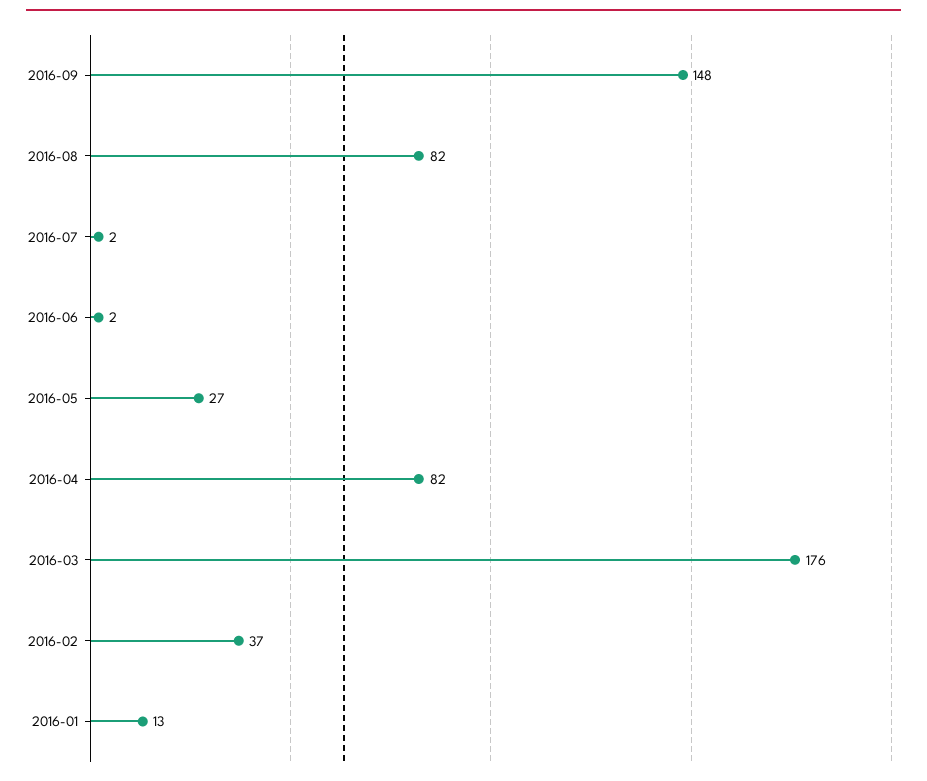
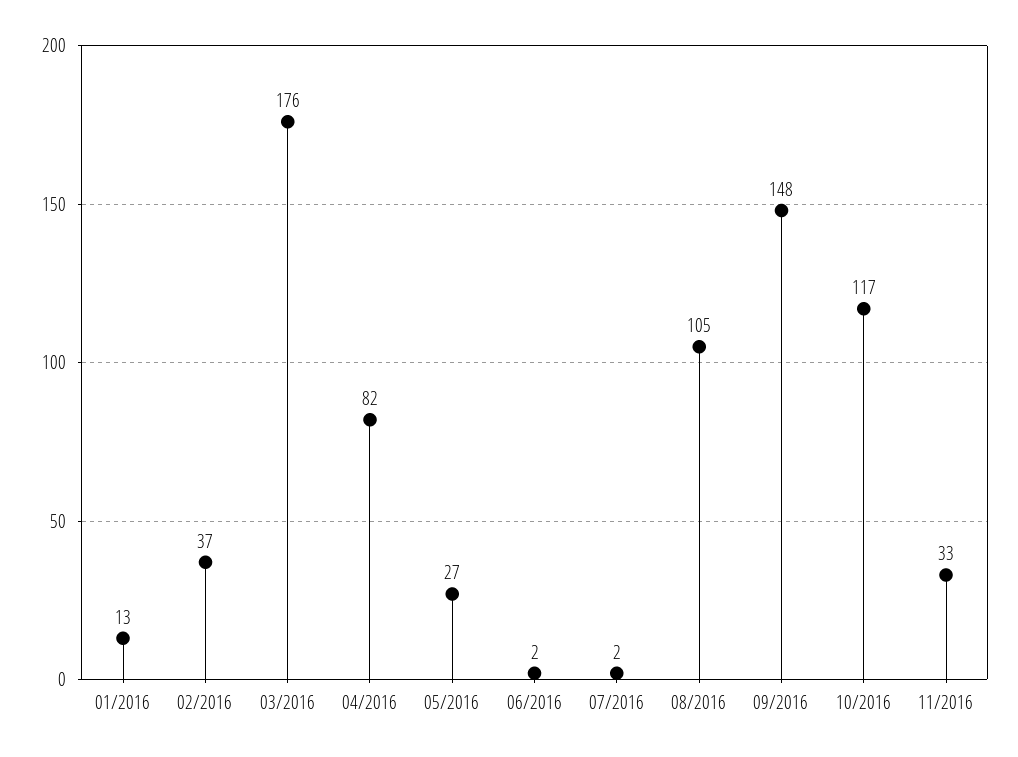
2016-08: 82 -> 105
10/2016: none -> 117
11/2016: none -> 33

